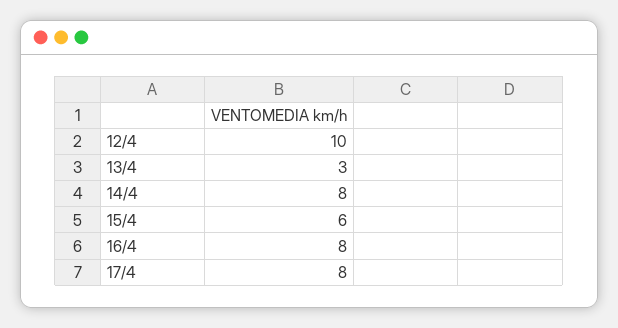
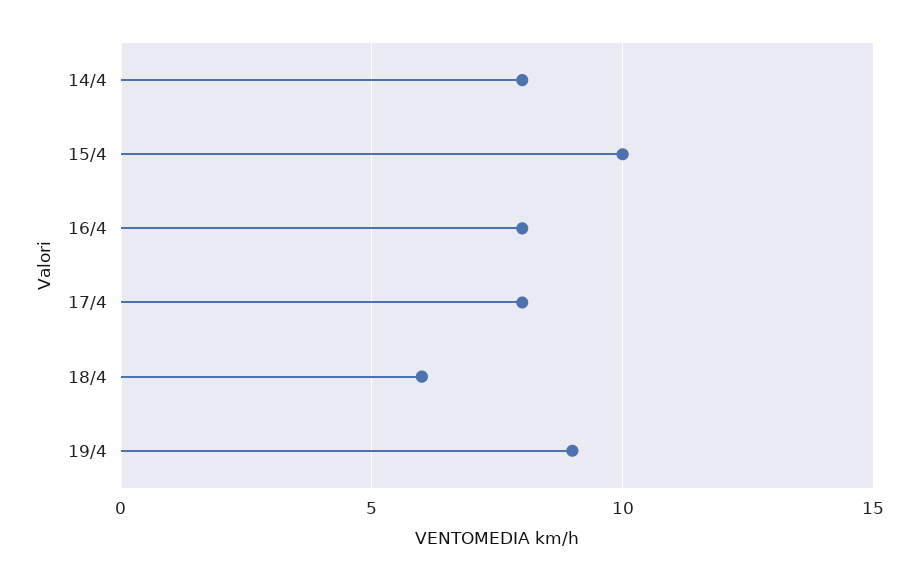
12/4: 10 -> none
13/4: 3 -> none
15/4: 6 -> 10
18/4: none -> 6
19/4: none -> 9

